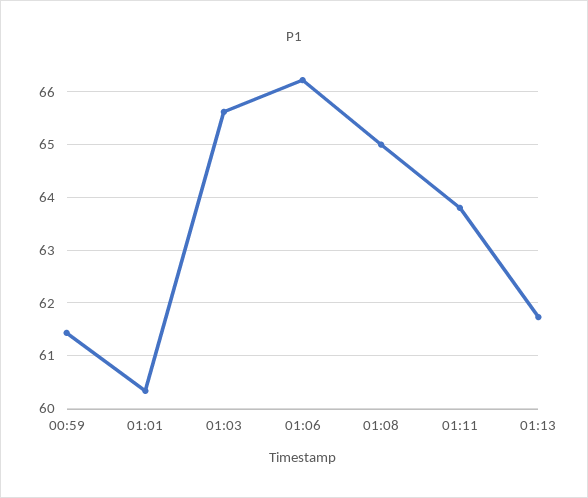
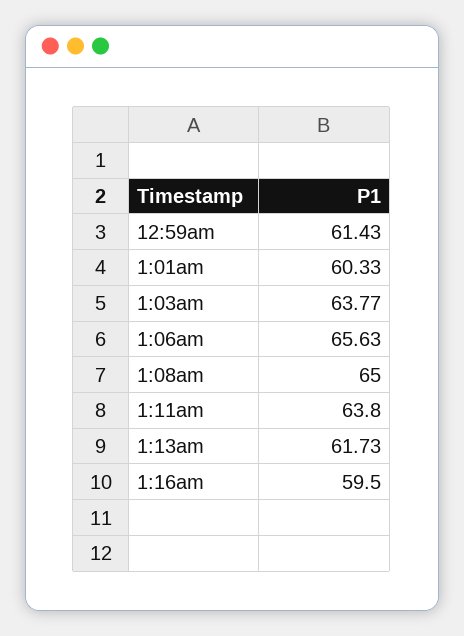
01:03: 65.6 -> 63.77
01:06: 66.2 -> 65.63
1:16am: none -> 59.5

